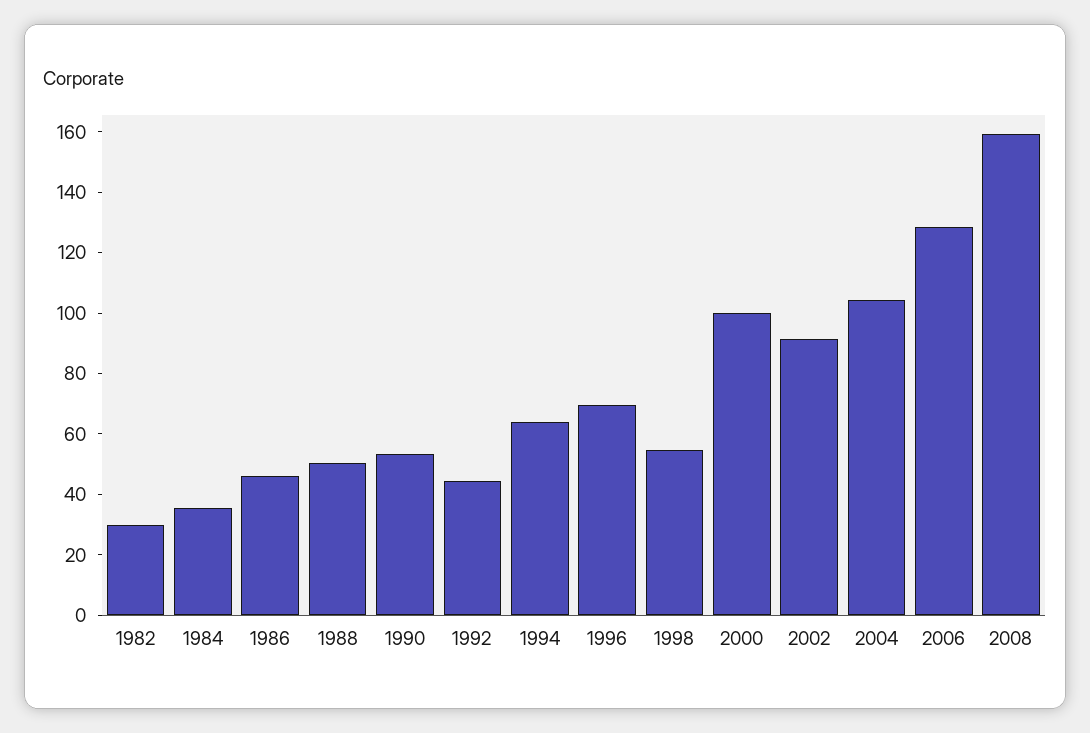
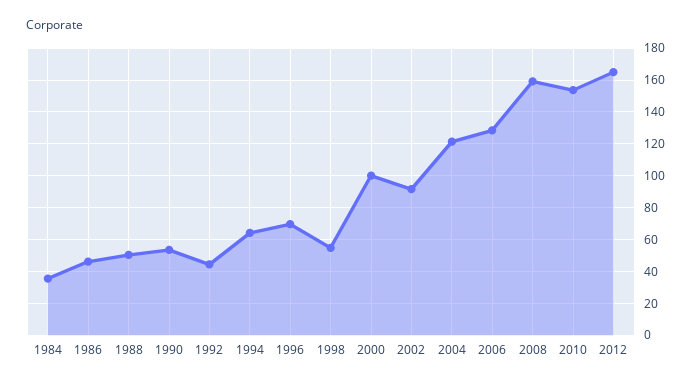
1982: 30 -> none
2004: 105 -> 120
2010: none -> 155
2012: none -> 165

